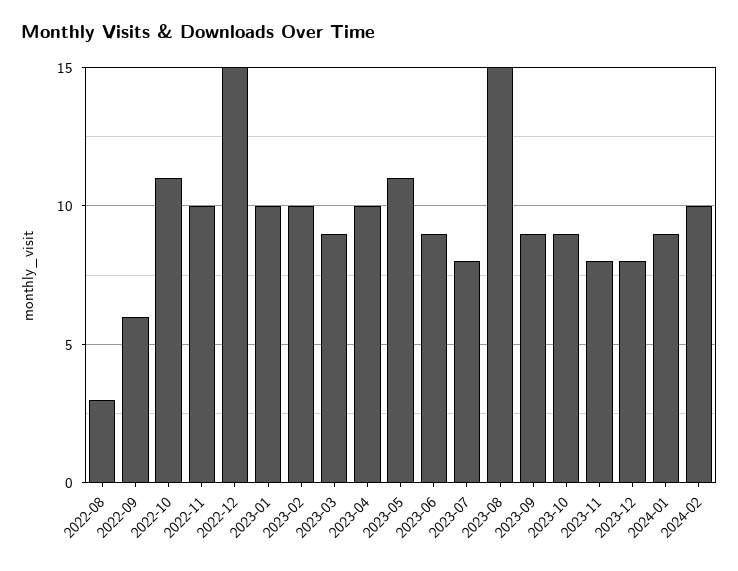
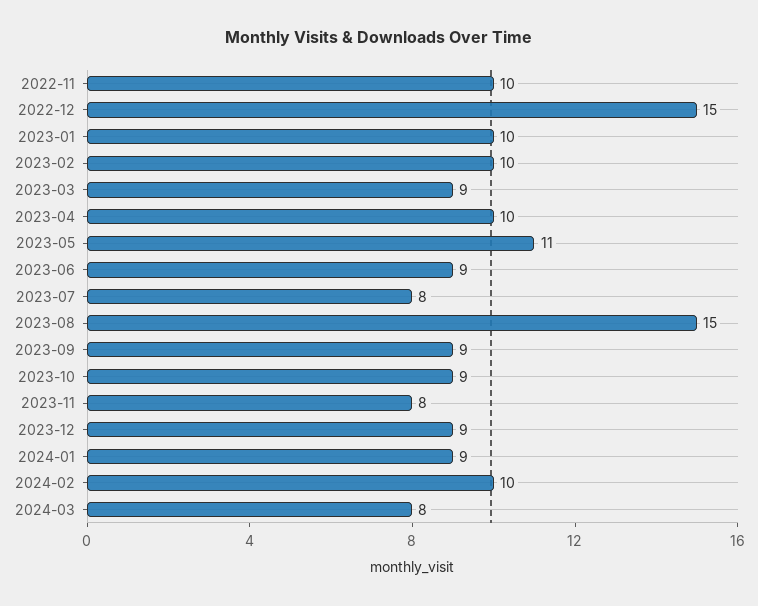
2022-08: 3 -> none
2022-09: 6 -> none
2022-10: 11 -> none
2023-12: 8 -> 9
2024-03: none -> 8

